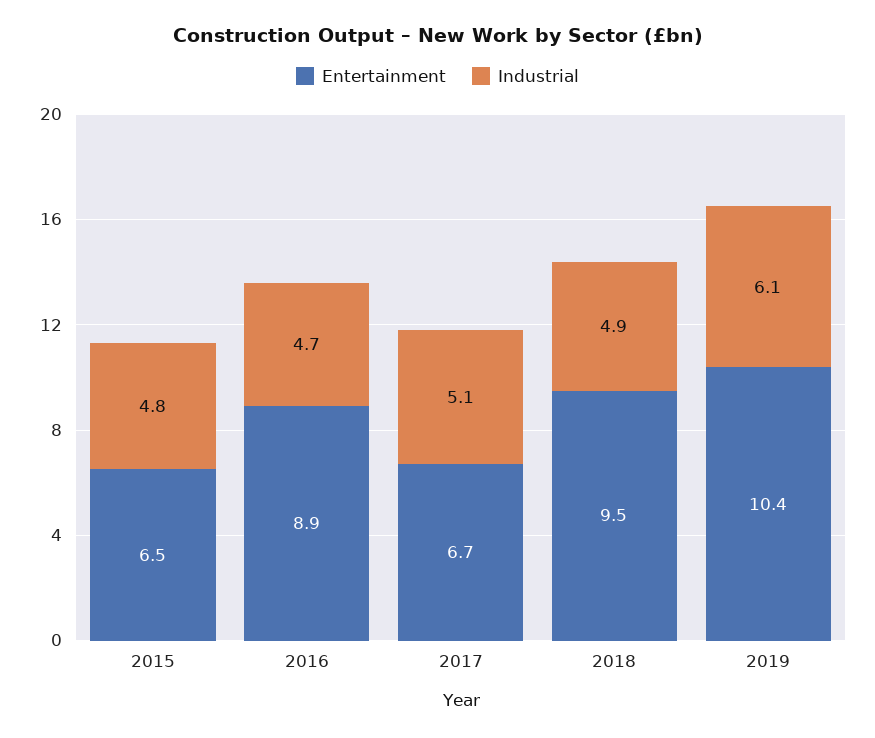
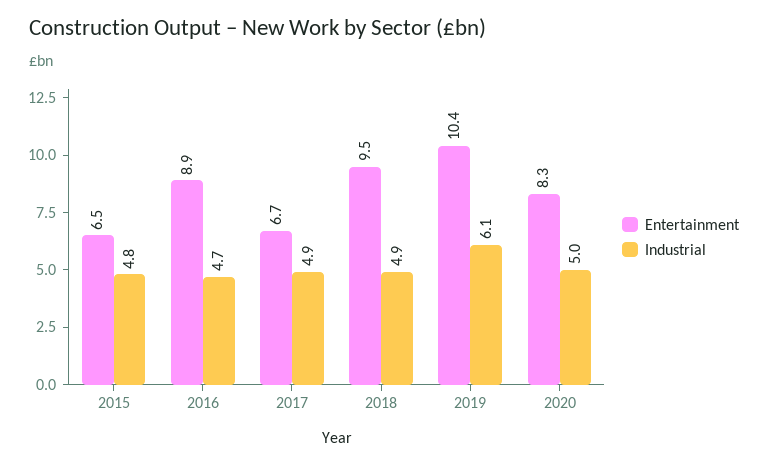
Industrial, 2017: 5.1 -> 4.9
Entertainment, 2020: none -> 8.3
Industrial, 2020: none -> 5

